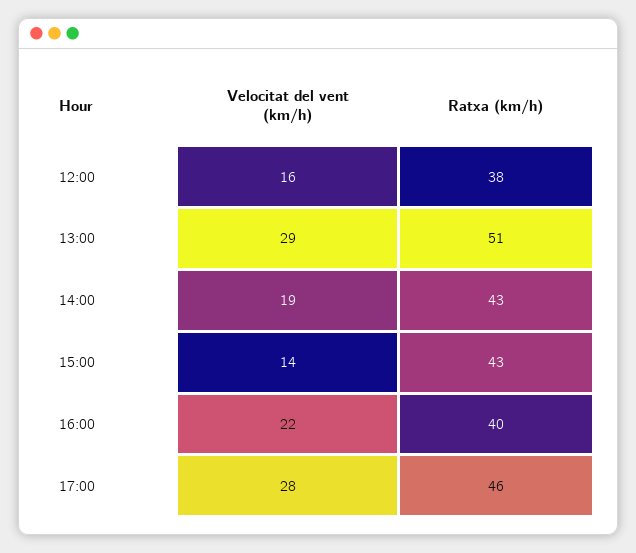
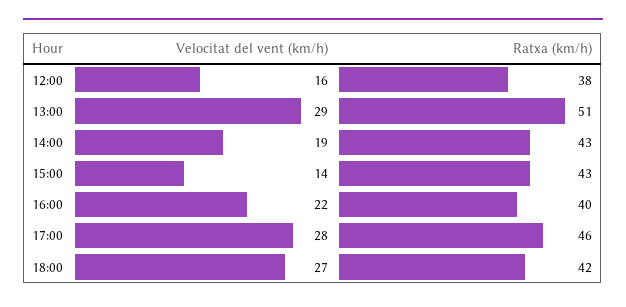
Velocitat del vent (km/h), 18:00: none -> 27
Ratxa (km/h), 18:00: none -> 42

